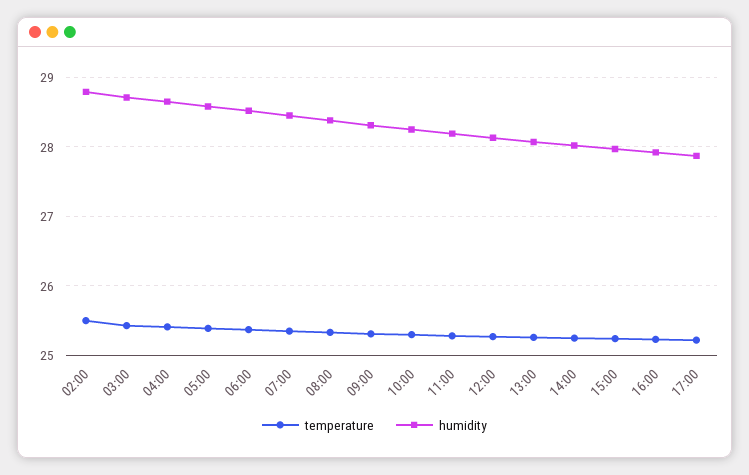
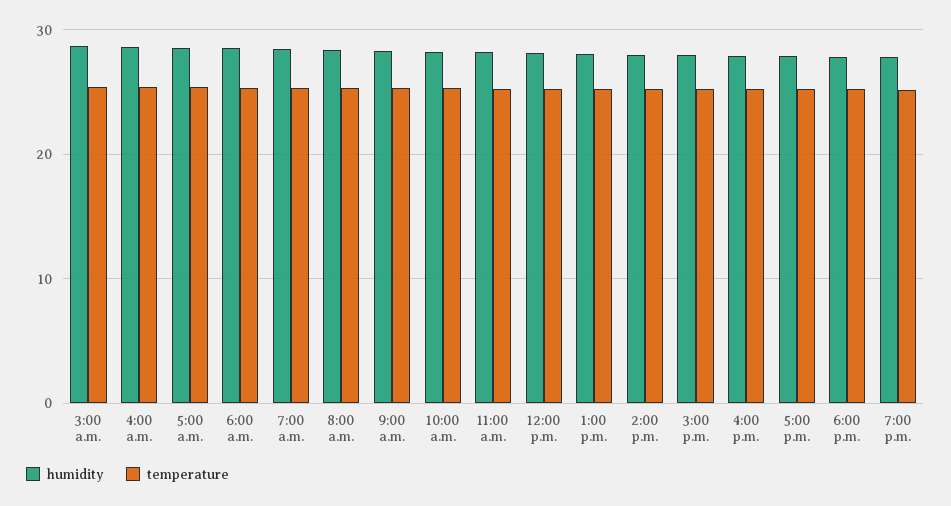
temperature, 02:00: 25.5 -> none
humidity, 02:00: 28.8 -> none
humidity, 6:00 p.m.: none -> 28
temperature, 6:00 p.m.: none -> 25
humidity, 7:00 p.m.: none -> 28
temperature, 7:00 p.m.: none -> 25

